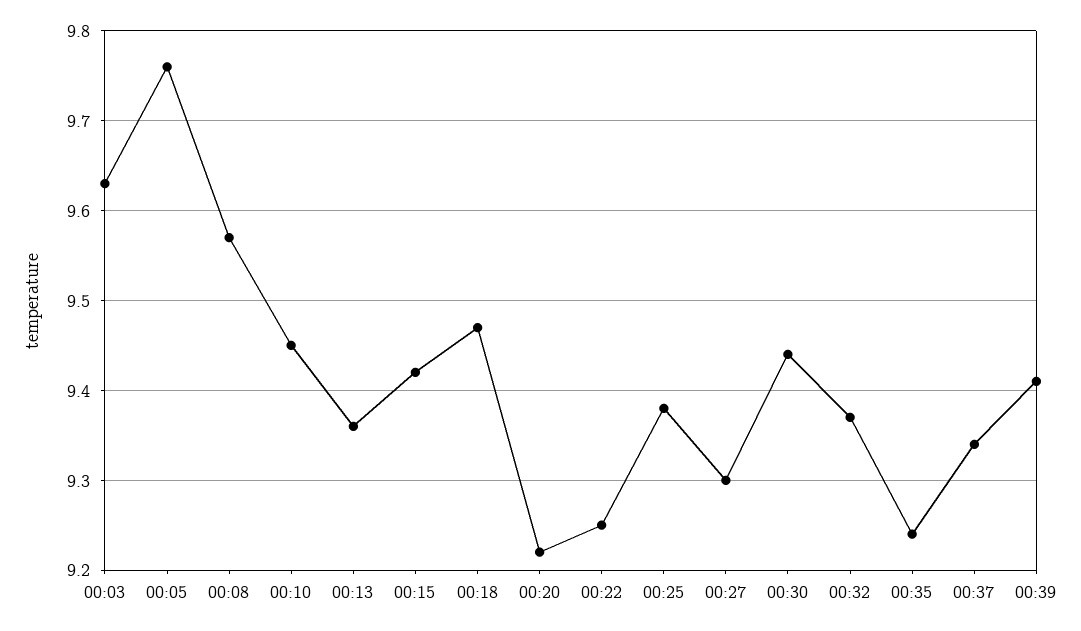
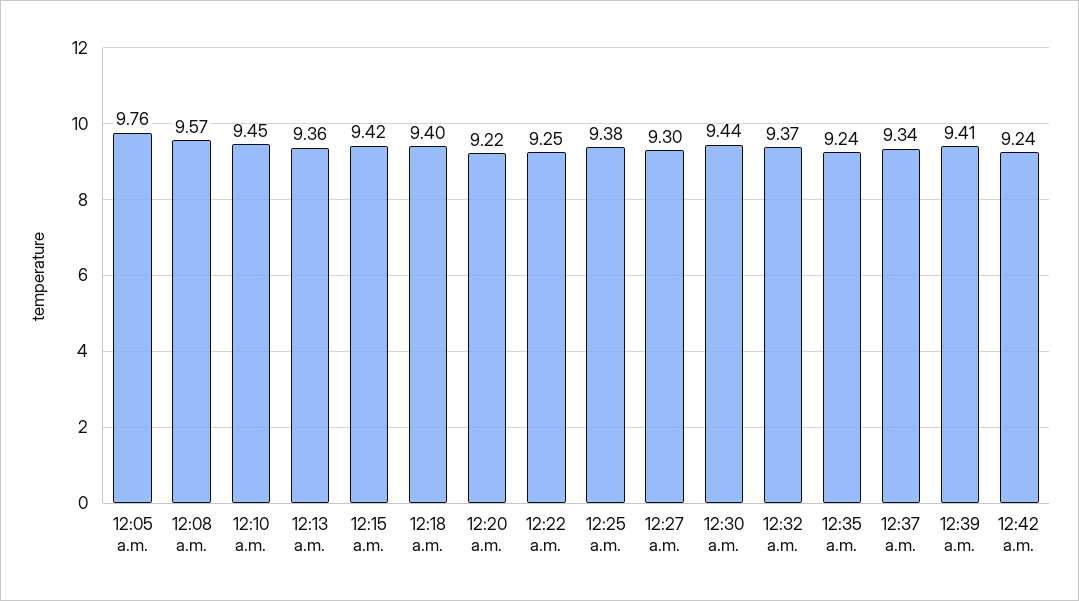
00:03: 9.63 -> none
00:18: 9.47 -> 9.4
12:42 a.m.: none -> 9.24

